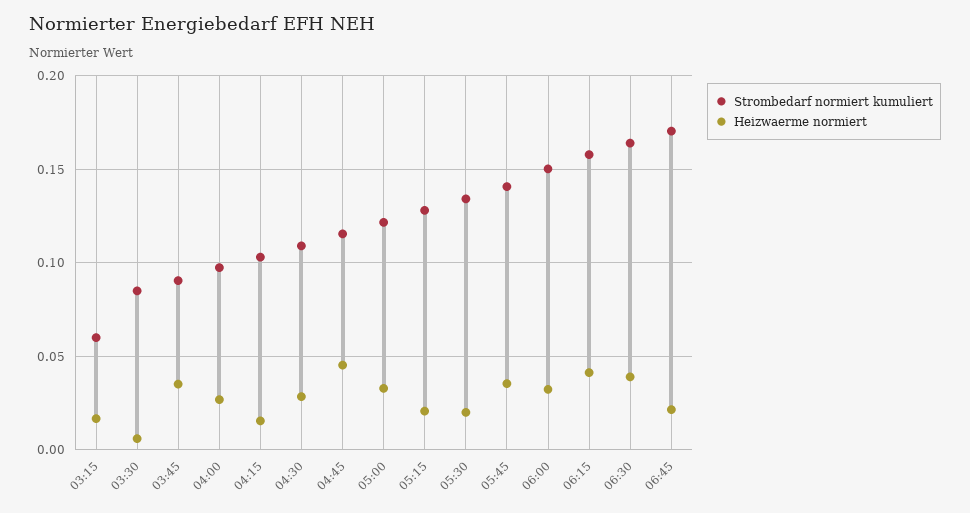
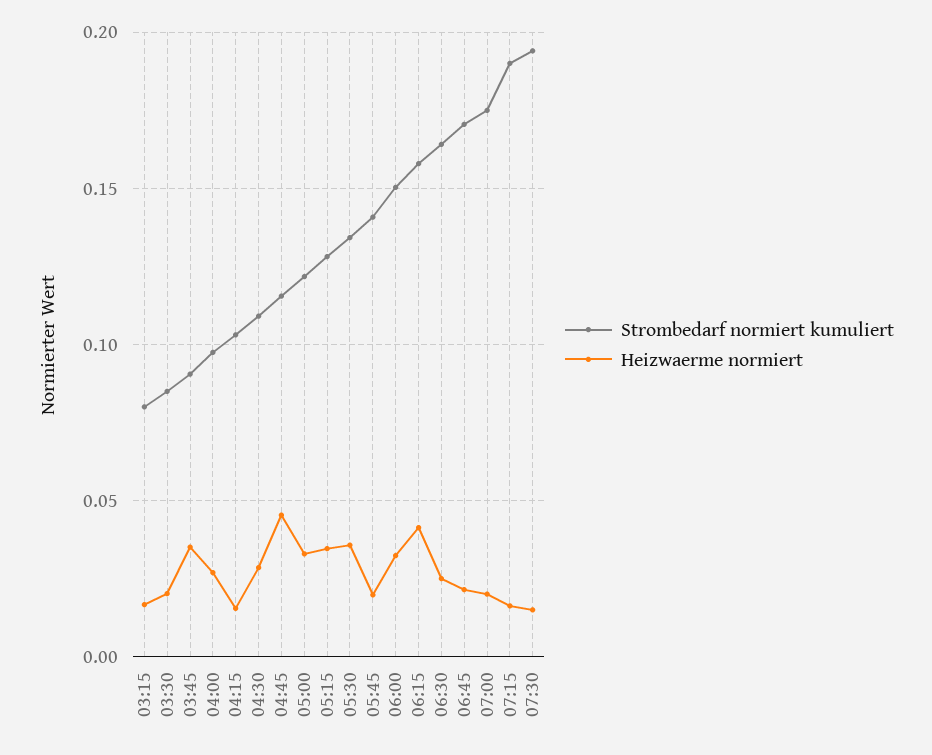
Strombedarf normiert kumuliert, 03:15: 0.06 -> 0.08
Heizwaerme normiert, 03:30: 0.005 -> 0.02
Heizwaerme normiert, 05:15: 0.02 -> 0.035
Heizwaerme normiert, 05:30: 0.02 -> 0.035
Heizwaerme normiert, 05:45: 0.035 -> 0.02
Heizwaerme normiert, 06:30: 0.04 -> 0.025
Strombedarf normiert kumuliert, 07:00: none -> 0.175
Heizwaerme normiert, 07:00: none -> 0.02
Strombedarf normiert kumuliert, 07:15: none -> 0.19
Heizwaerme normiert, 07:15: none -> 0.015
Strombedarf normiert kumuliert, 07:30: none -> 0.195
Heizwaerme normiert, 07:30: none -> 0.015

